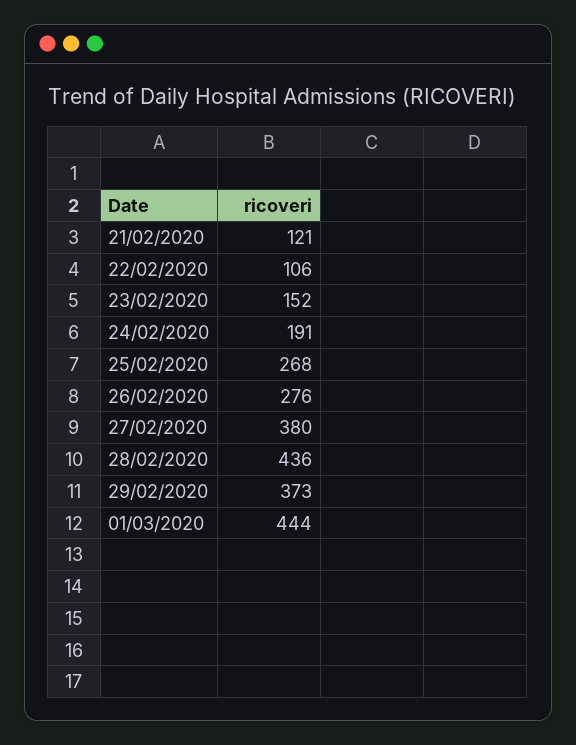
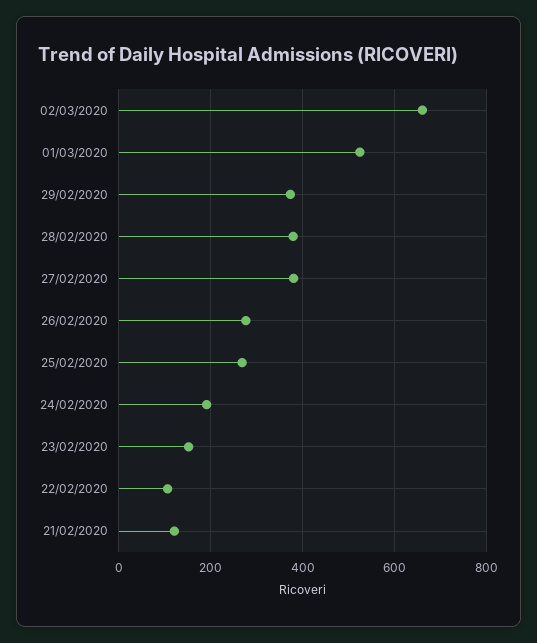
28/02/2020: 436 -> 380
01/03/2020: 444 -> 520
02/03/2020: none -> 660

